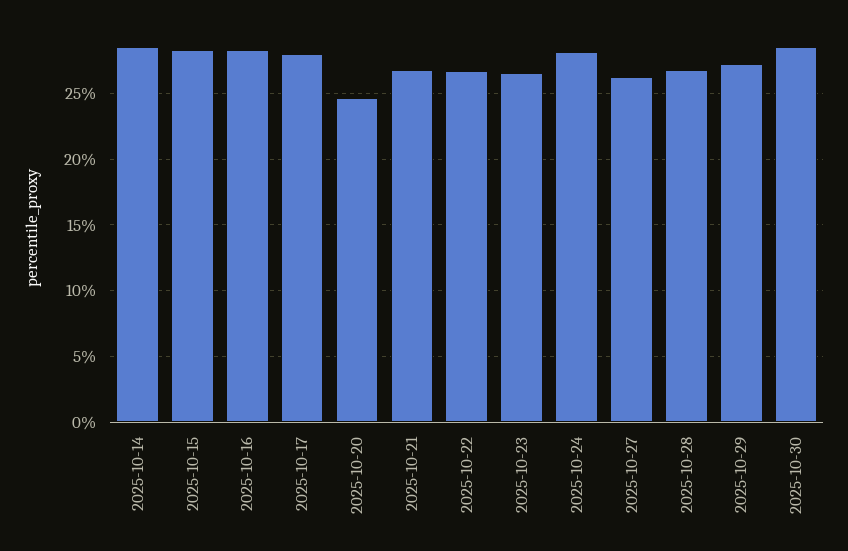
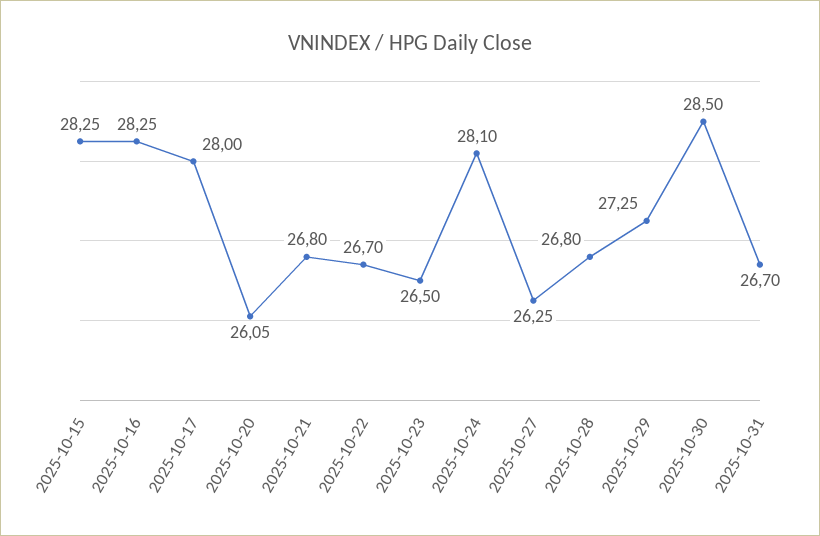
2025-10-14: 28.5 -> none
2025-10-20: 24.5 -> 26.05
2025-10-31: none -> 26.7

